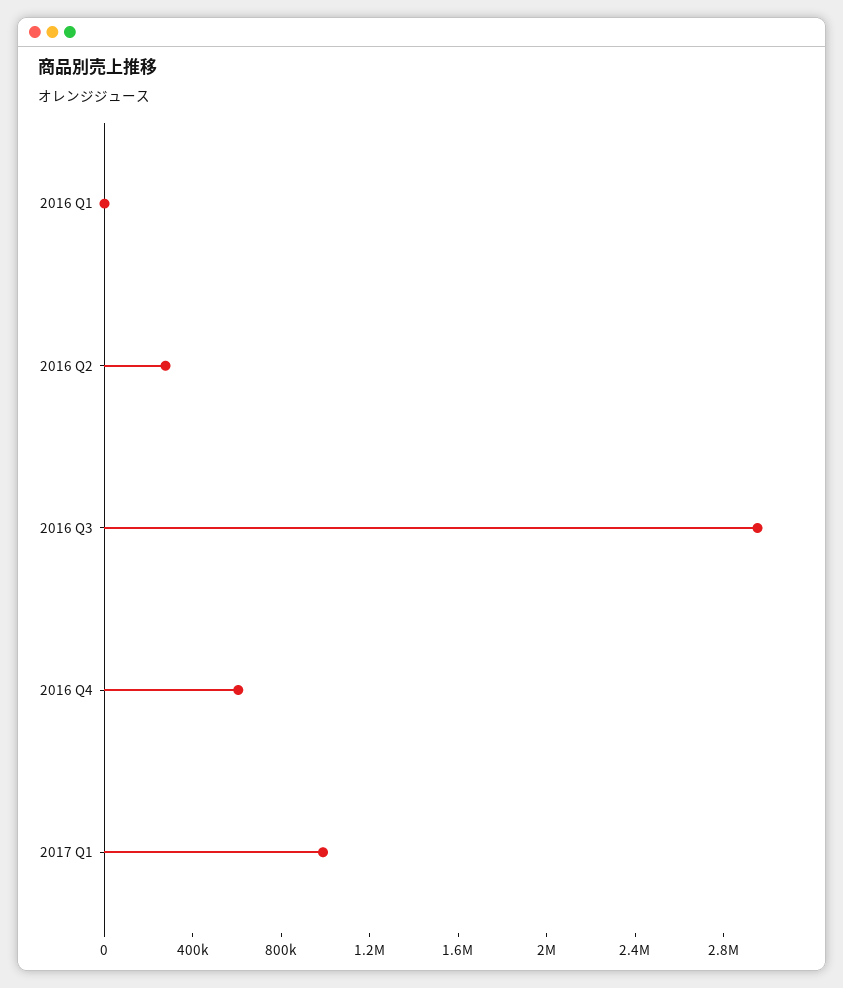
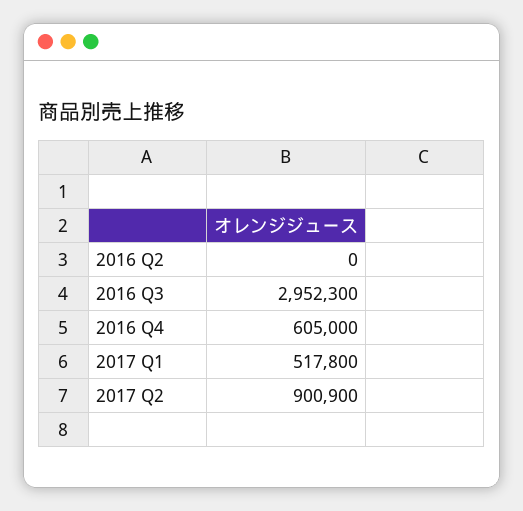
2016 Q1: 0 -> none
2016 Q2: 300000 -> 0
2017 Q1: 1000000 -> 517800
2017 Q2: none -> 900900

